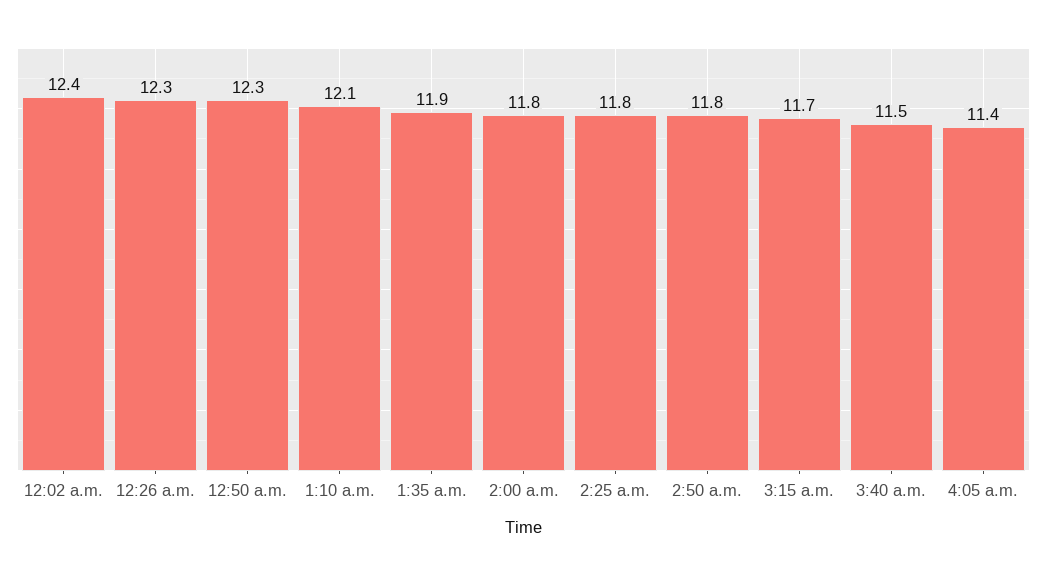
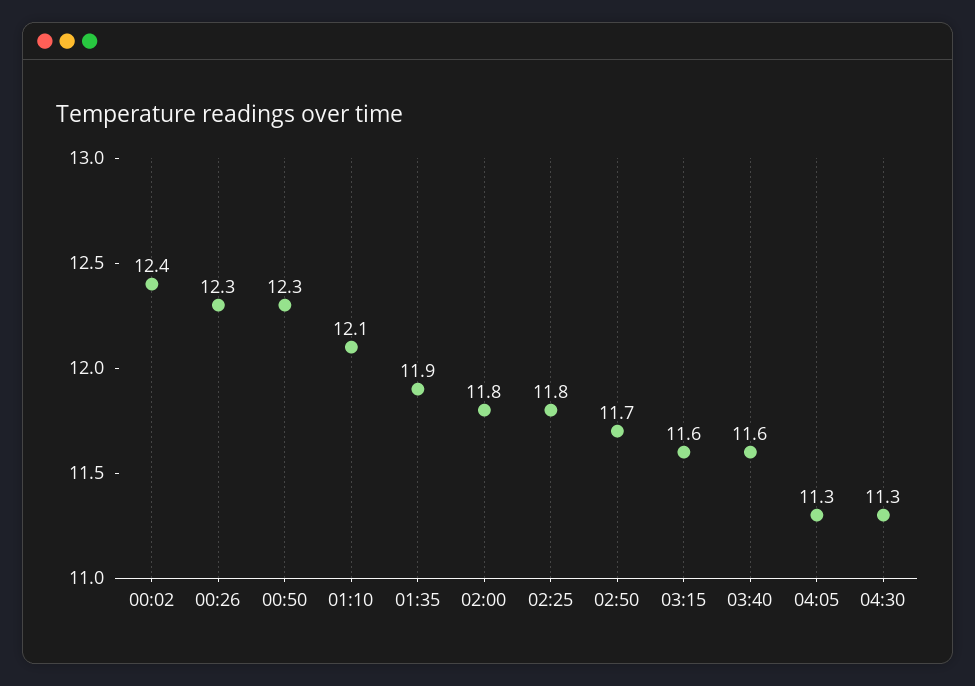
2:50 a.m.: 11.8 -> 11.7
3:15 a.m.: 11.7 -> 11.6
3:40 a.m.: 11.5 -> 11.6
4:05 a.m.: 11.4 -> 11.3
04:30: none -> 11.3

